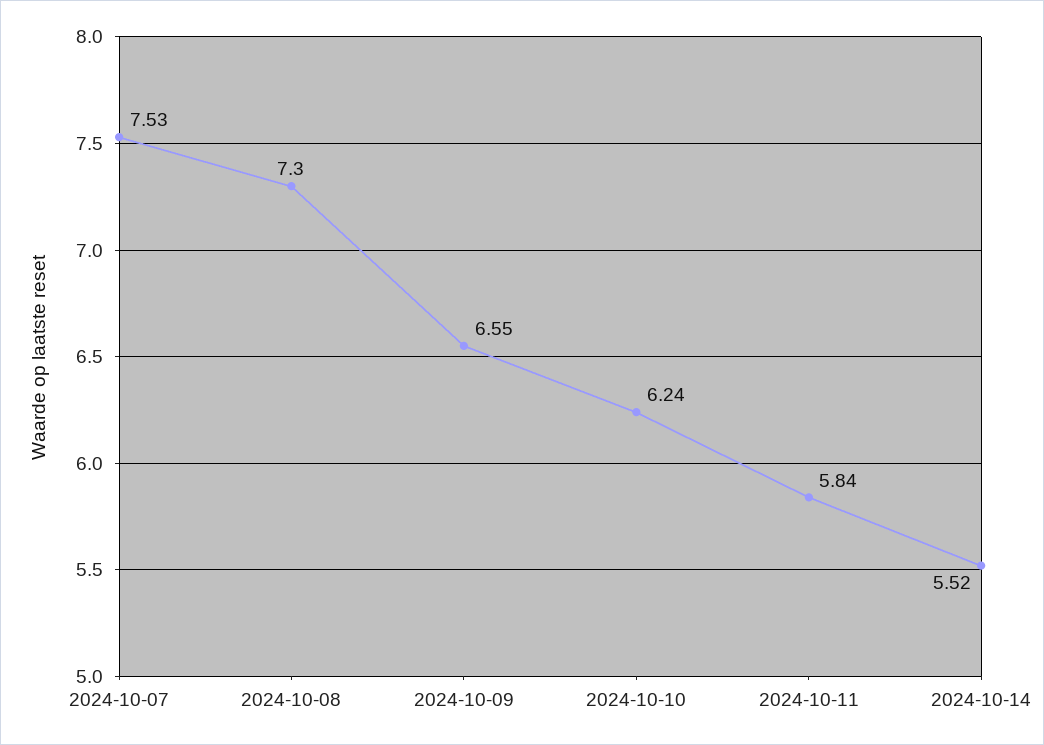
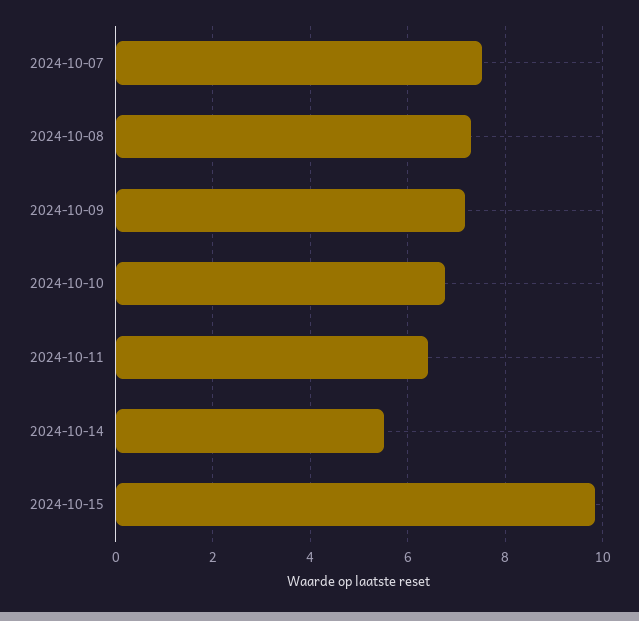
2024-10-09: 6.55 -> 7.2
2024-10-10: 6.24 -> 6.8
2024-10-11: 5.84 -> 6.4
2024-10-15: none -> 9.8

